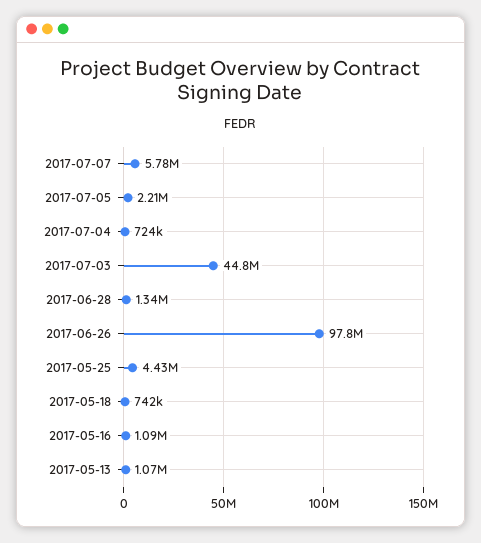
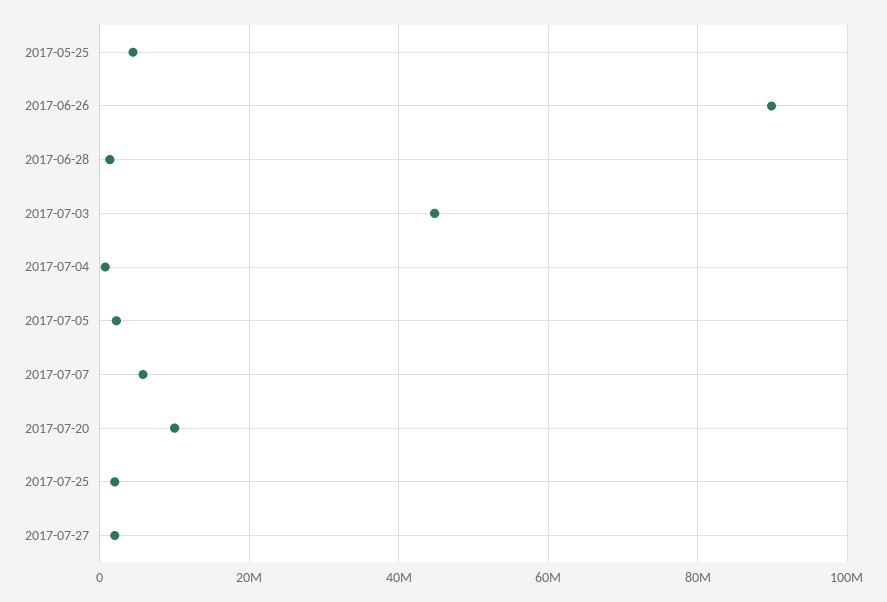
2017-06-26: 97800000 -> 90000000
2017-05-18: 742000 -> none
2017-05-16: 1090000 -> none
2017-05-13: 1070000 -> none
2017-07-20: none -> 10000000
2017-07-25: none -> 2000000
2017-07-27: none -> 2000000

